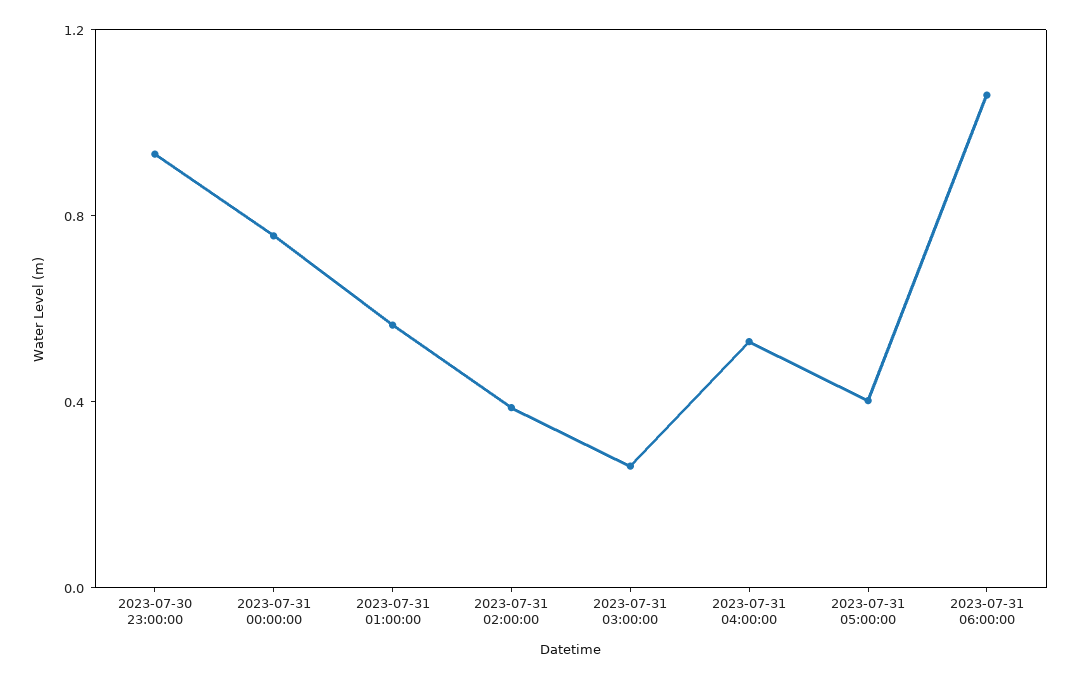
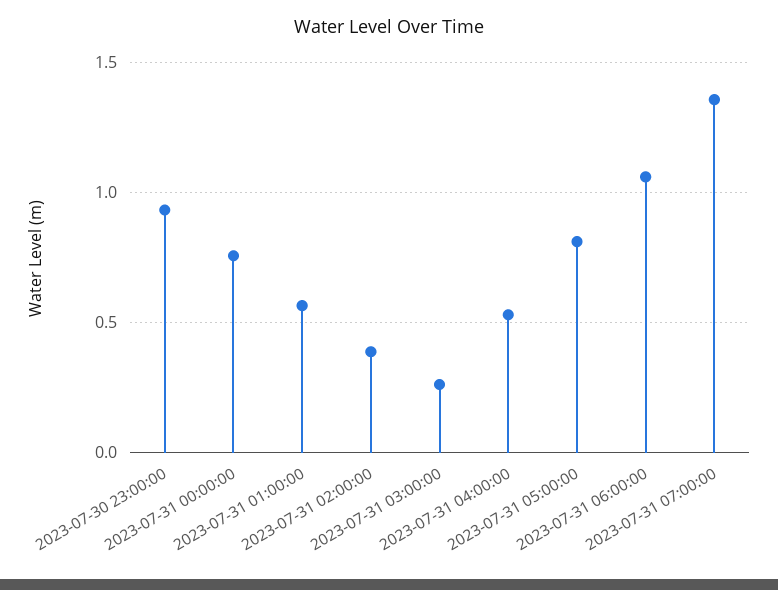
2023-07-31 05:00:00: 0.4 -> 0.8
2023-07-31 07:00:00: none -> 1.35

